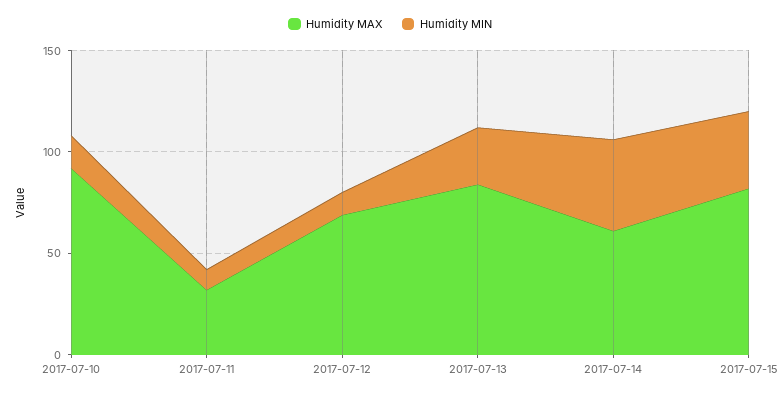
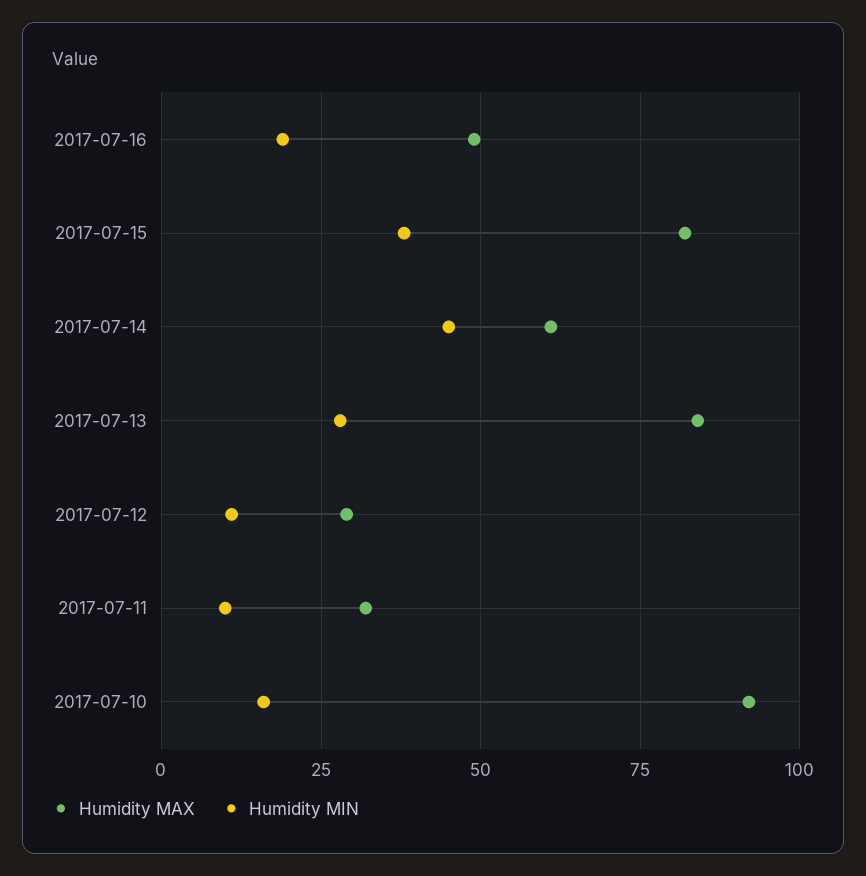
Humidity MAX, 2017-07-12: 70 -> 30
Humidity MAX, 2017-07-16: none -> 50
Humidity MIN, 2017-07-16: none -> 20

